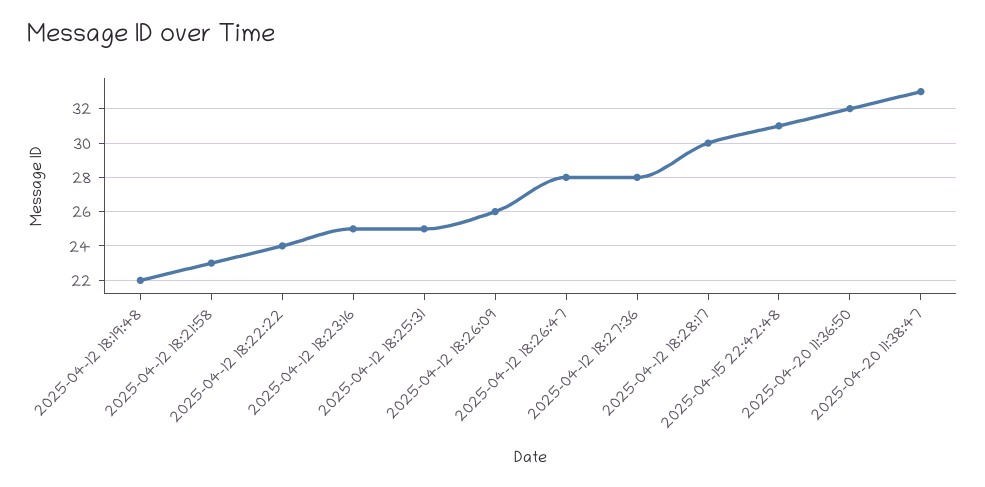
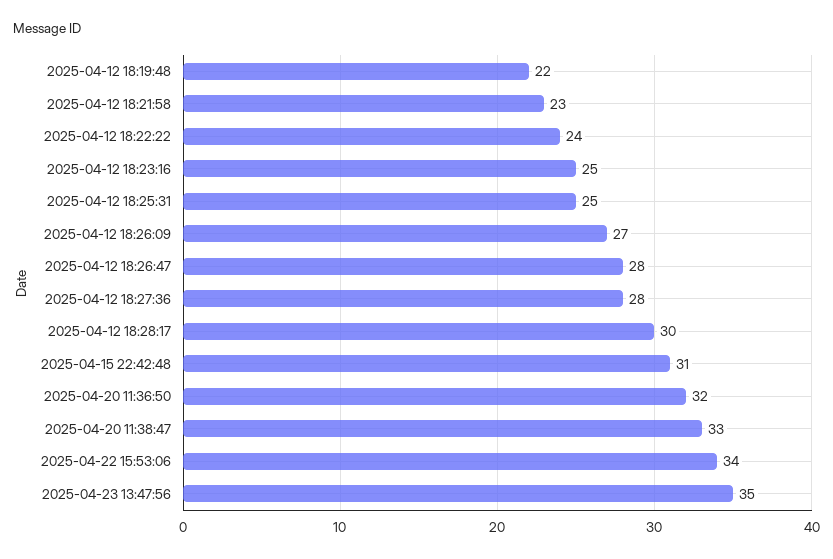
2025-04-12 18:26:09: 26 -> 27
2025-04-22 15:53:06: none -> 34
2025-04-23 13:47:56: none -> 35

